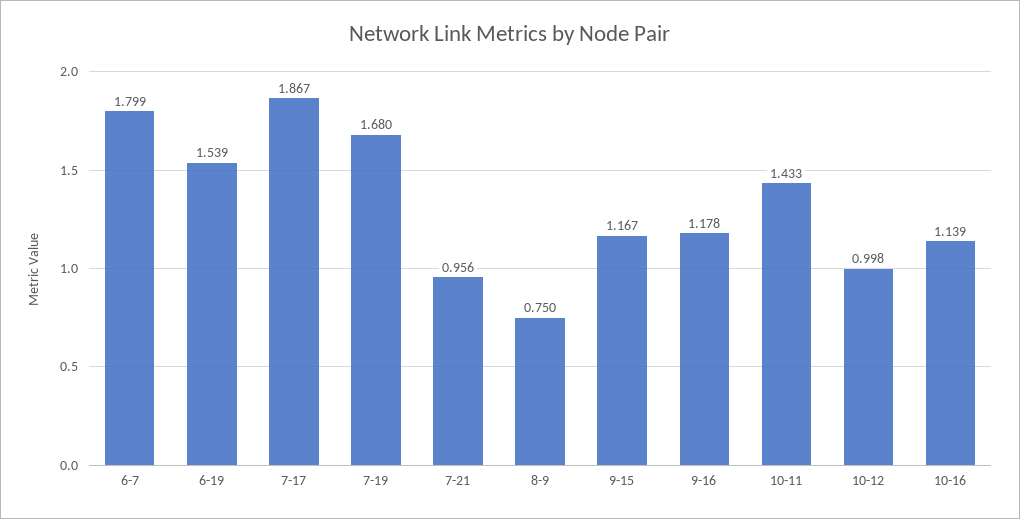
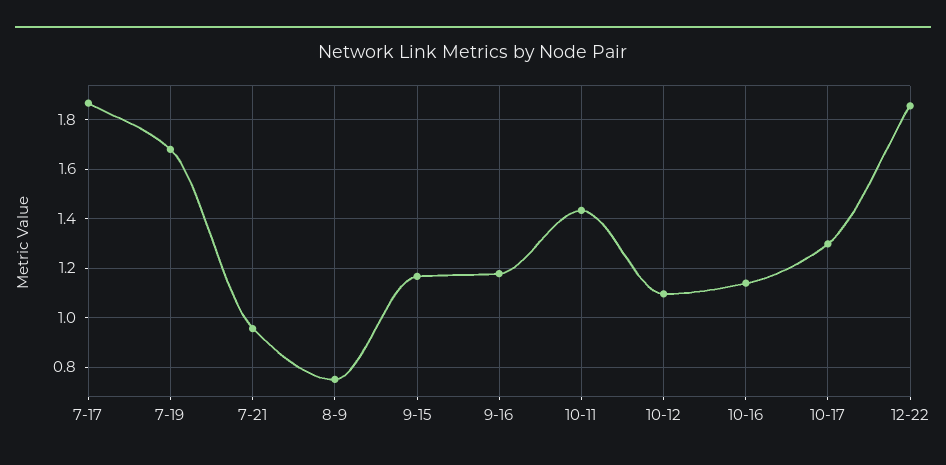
6-7: 1.799 -> none
6-19: 1.539 -> none
10-12: 0.998 -> 1.1
10-17: none -> 1.3
12-22: none -> 1.85

